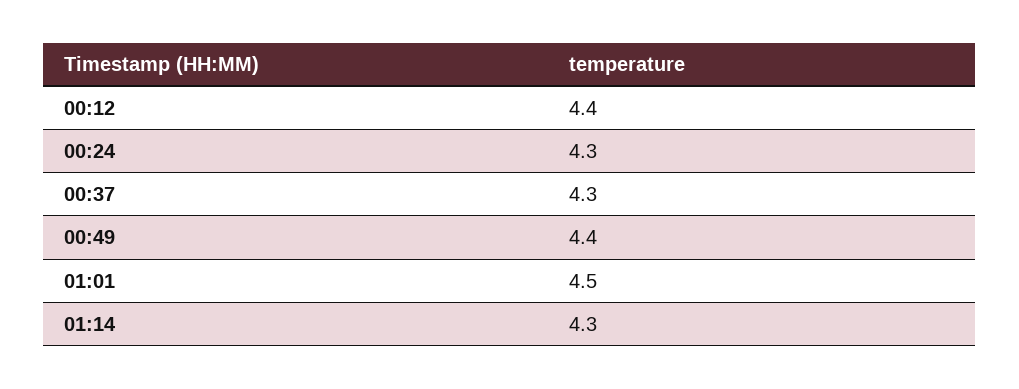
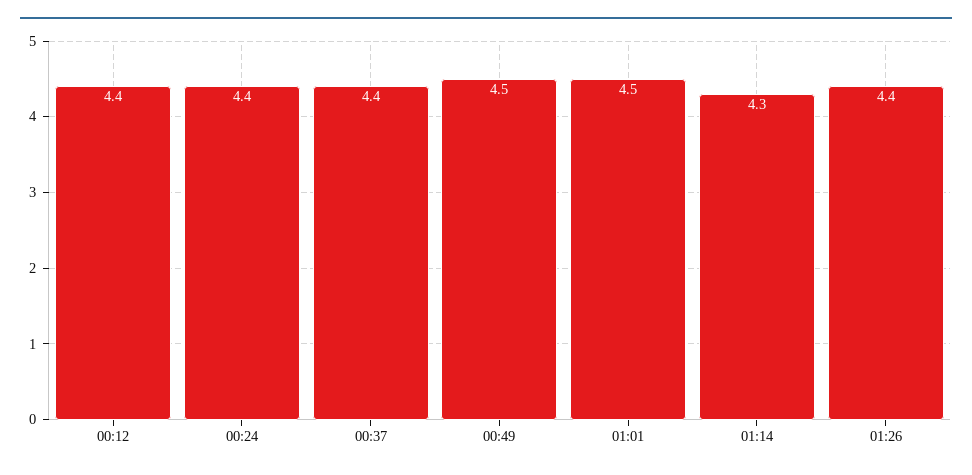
00:24: 4.3 -> 4.4
00:37: 4.3 -> 4.4
00:49: 4.4 -> 4.5
01:26: none -> 4.4

